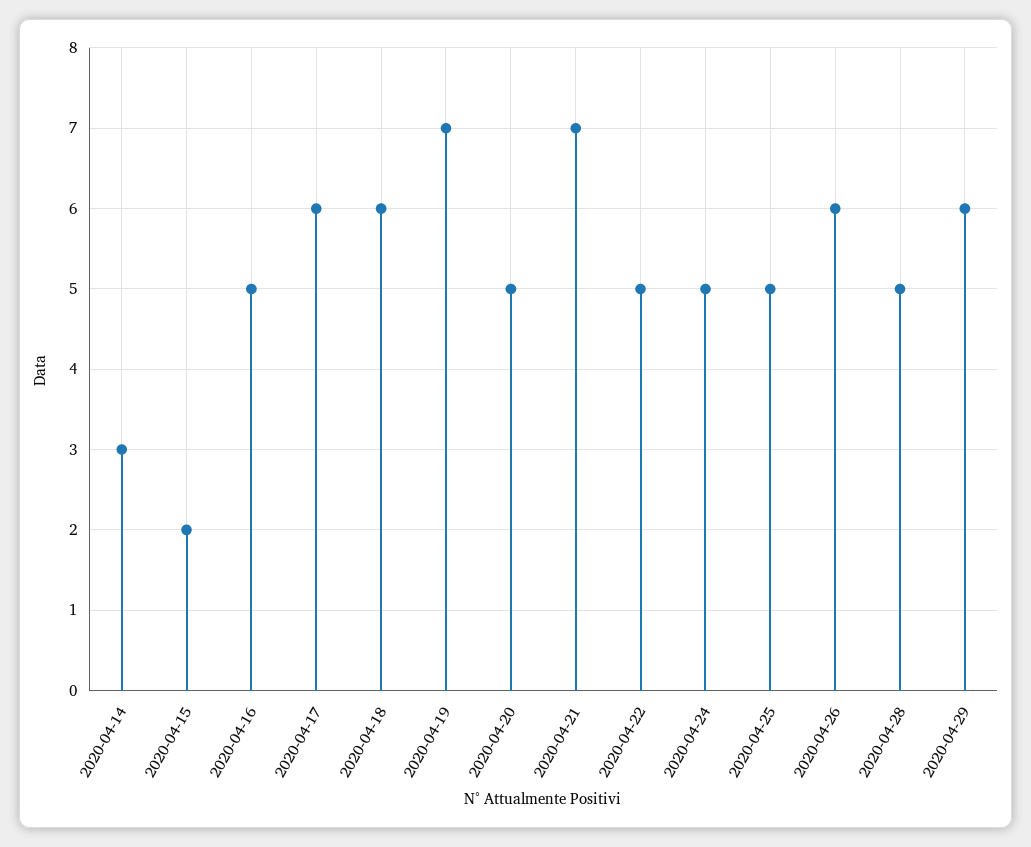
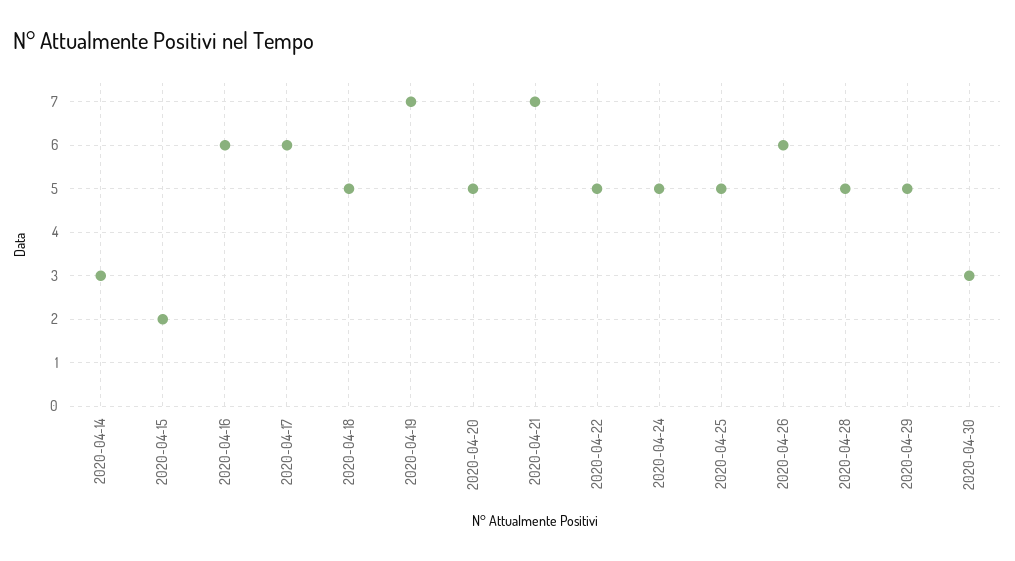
2020-04-16: 5 -> 6
2020-04-18: 6 -> 5
2020-04-29: 6 -> 5
2020-04-30: none -> 3

